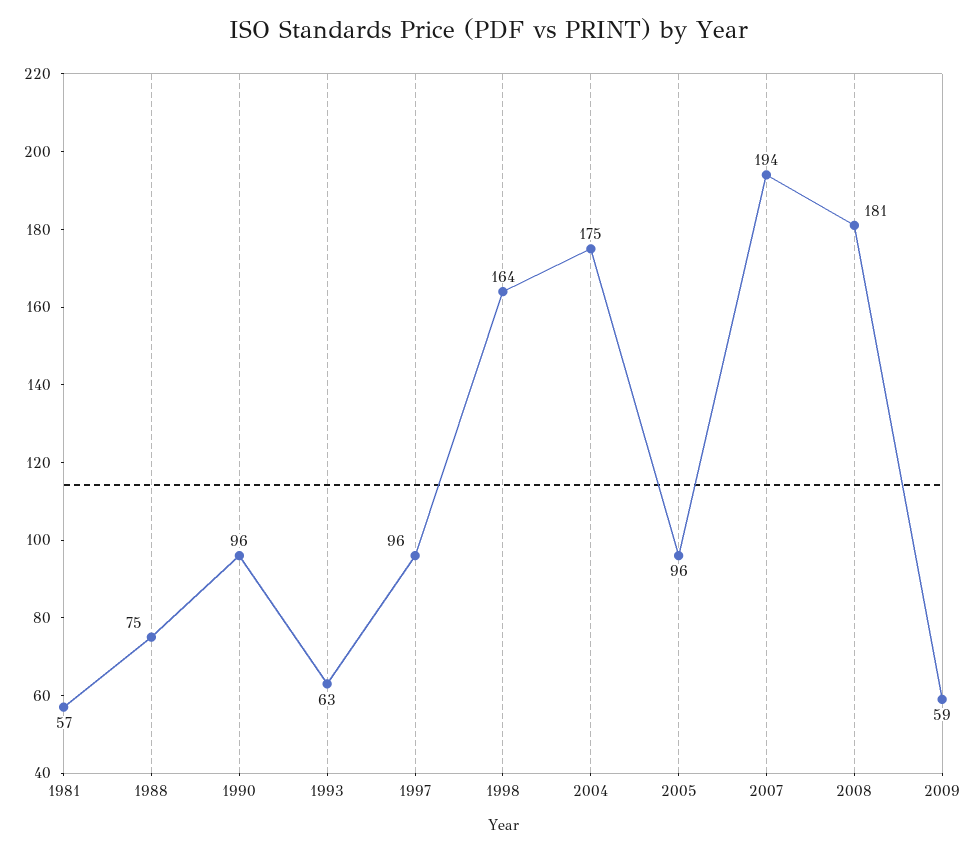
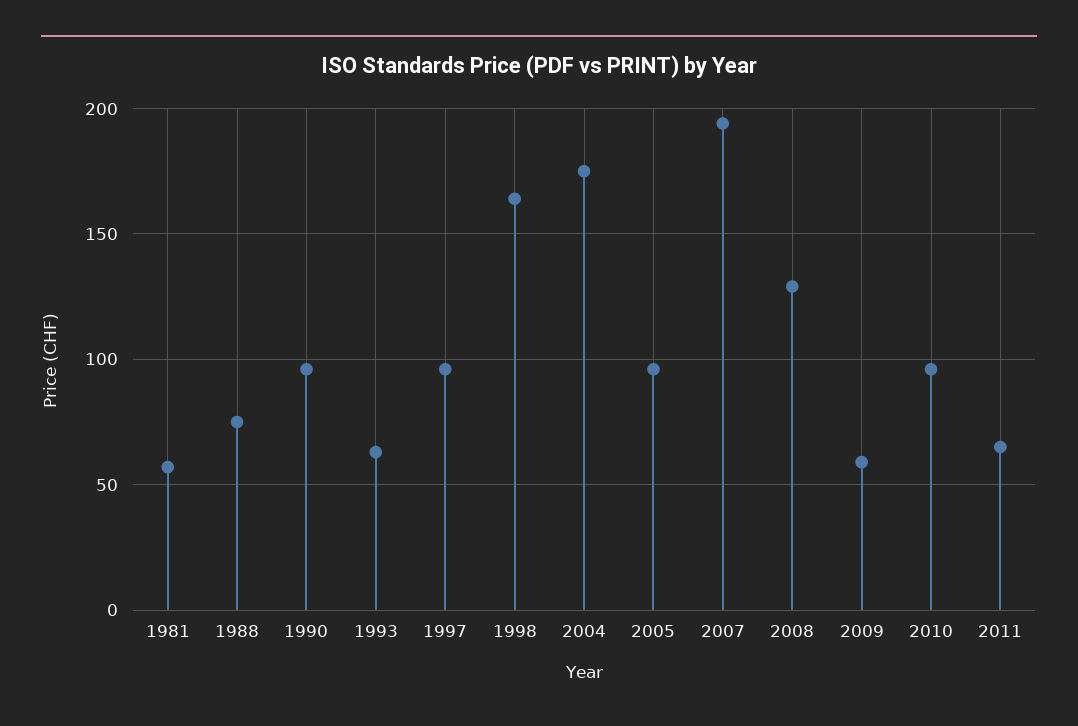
2008: 181 -> 130
2010: none -> 95
2011: none -> 65

